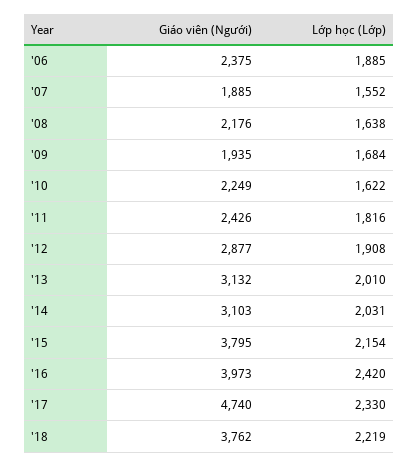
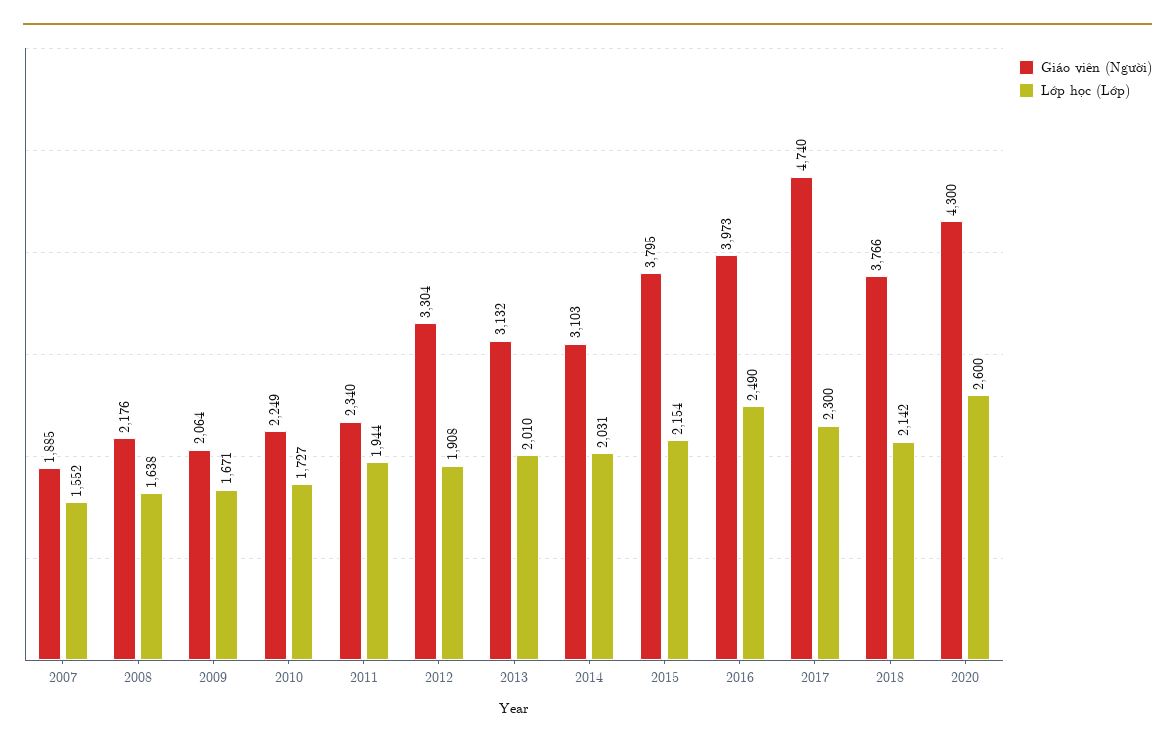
Giáo viên (Người), '06: 2375 -> none
Lớp học (Lớp), '06: 1885 -> none
Giáo viên (Người), '09: 1935 -> 2064
Lớp học (Lớp), '09: 1684 -> 1671
Lớp học (Lớp), '10: 1622 -> 1727
Giáo viên (Người), '11: 2426 -> 2340
Lớp học (Lớp), '11: 1816 -> 1944
Giáo viên (Người), '12: 2877 -> 3304
Lớp học (Lớp), '16: 2420 -> 2490
Lớp học (Lớp), '17: 2330 -> 2300
Giáo viên (Người), '18: 3762 -> 3766
Lớp học (Lớp), '18: 2219 -> 2142
Giáo viên (Người), 2020: none -> 4300
Lớp học (Lớp), 2020: none -> 2600

